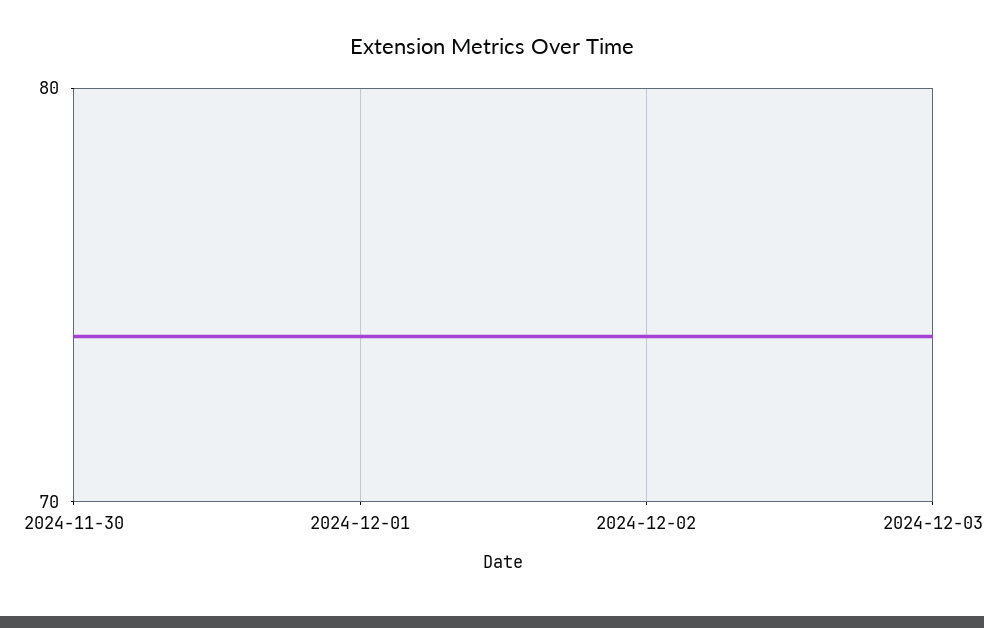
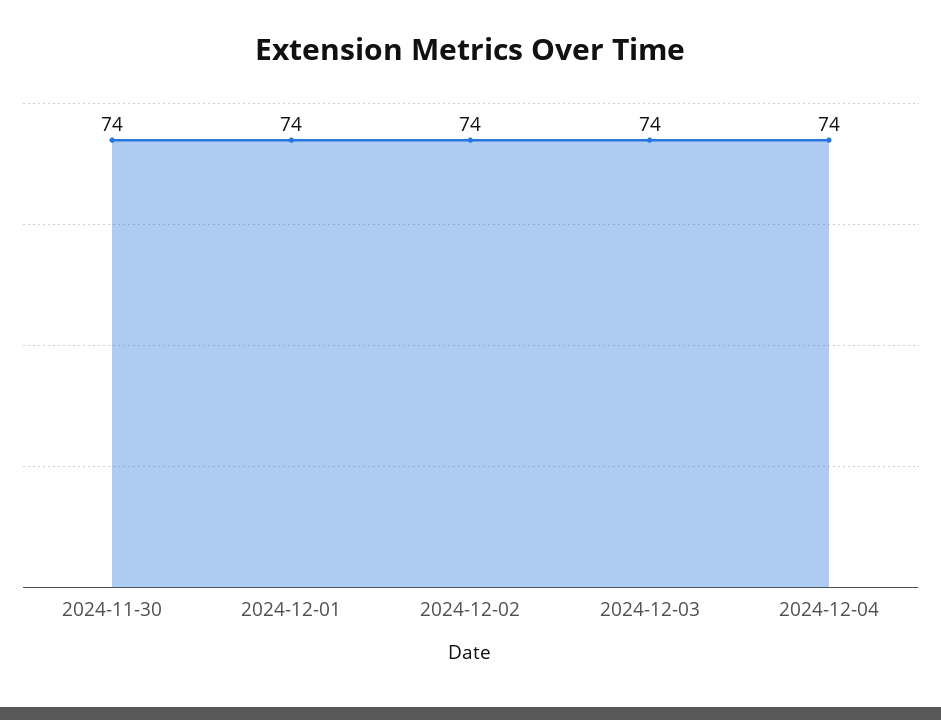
2024-12-04: none -> 74

